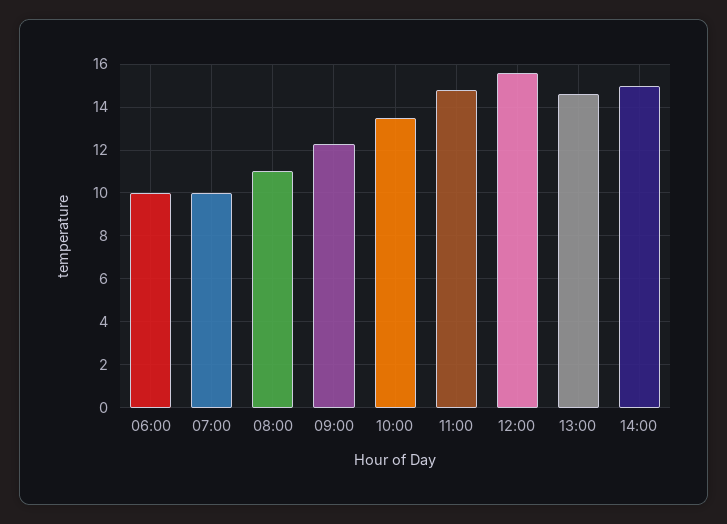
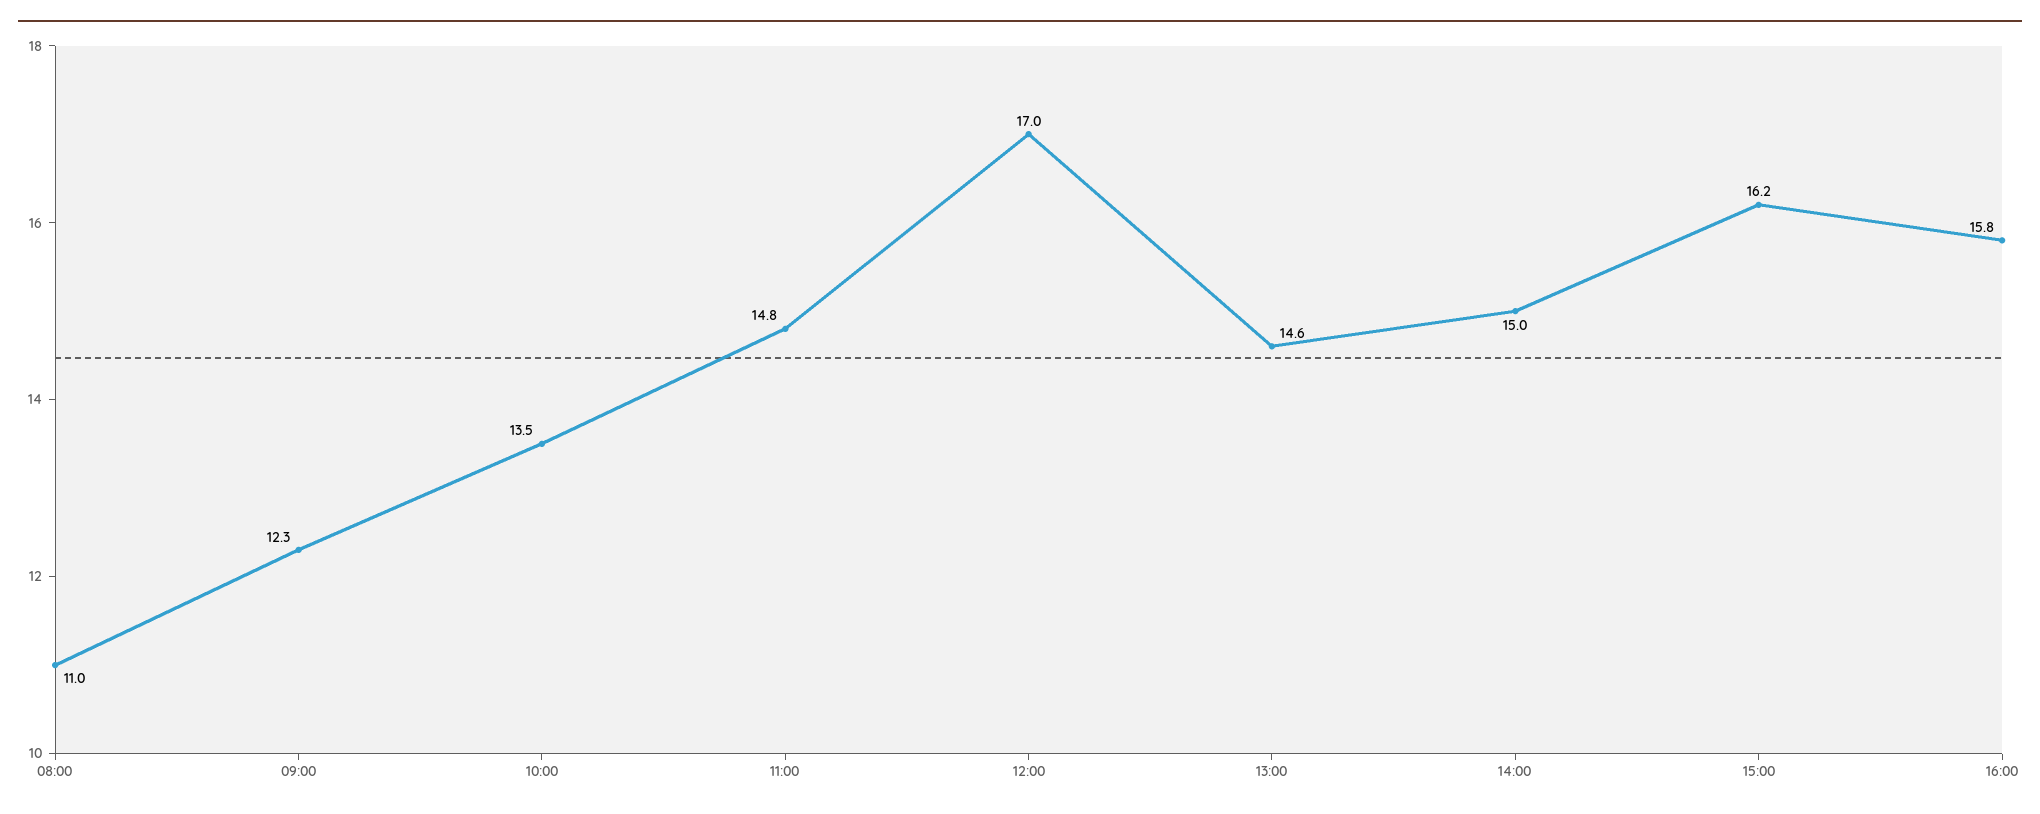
06:00: 10 -> none
07:00: 10 -> none
12:00: 15.5 -> 17
15:00: none -> 16.2
16:00: none -> 15.8

